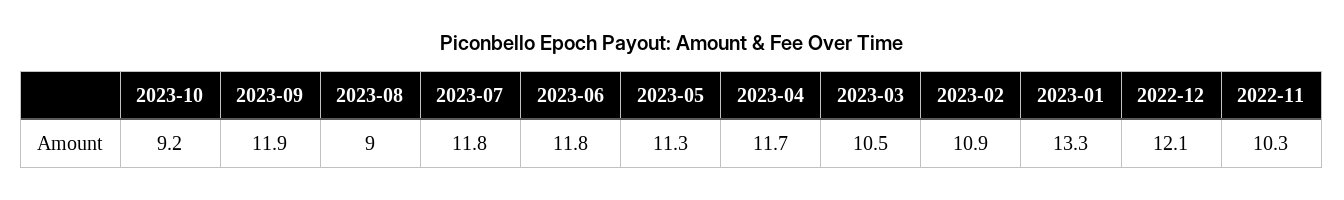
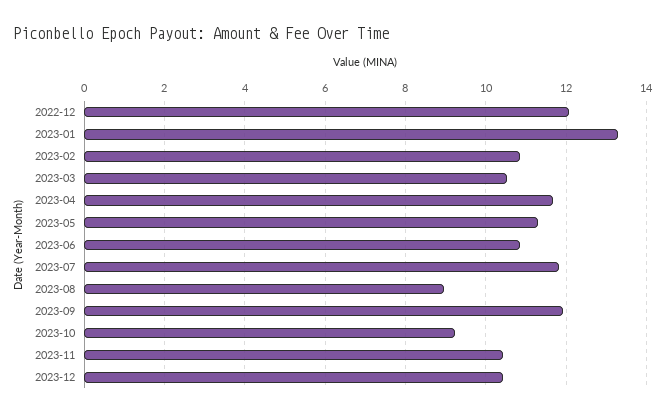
2023-06: 11.8 -> 10.8
2022-11: 10.3 -> none
2023-11: none -> 10.4
2023-12: none -> 10.4

